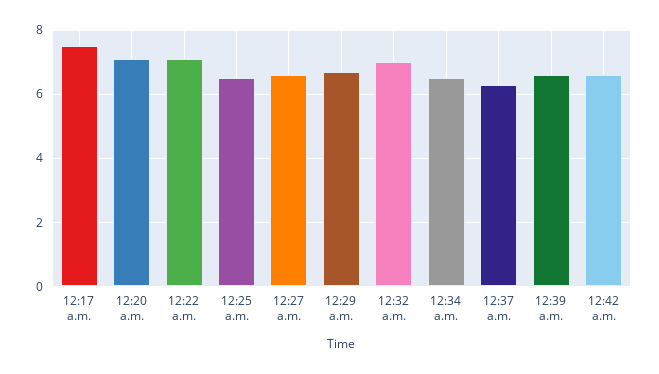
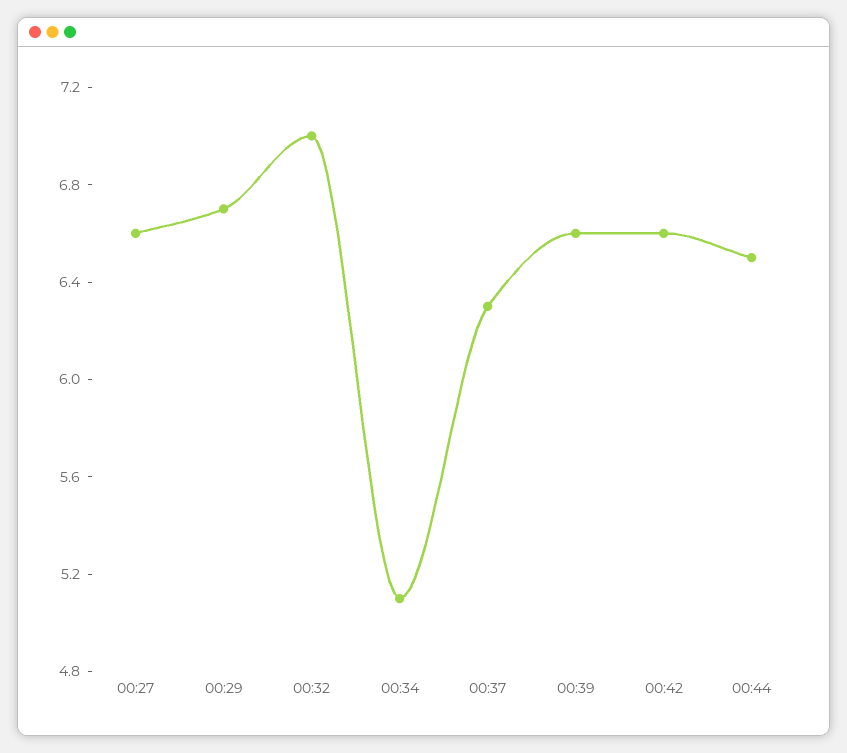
12:17 a.m.: 7.5 -> none
12:20 a.m.: 7 -> none
12:22 a.m.: 7 -> none
12:25 a.m.: 6.5 -> none
12:34 a.m.: 6.5 -> 5.1
00:44: none -> 6.5

